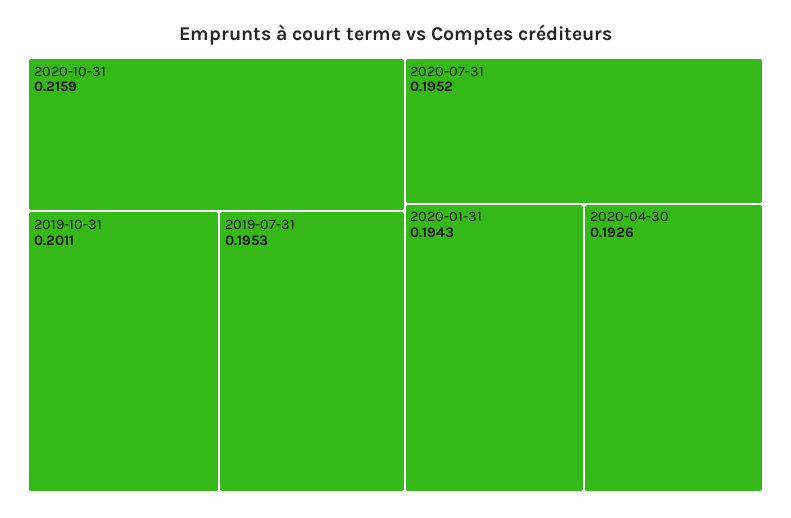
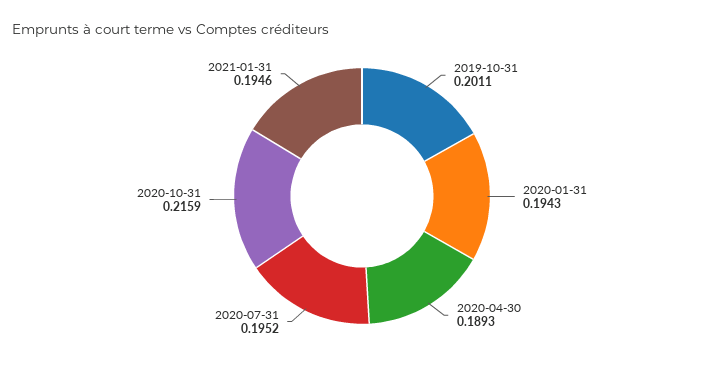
2019-07-31: 0.1953 -> none
2020-04-30: 0.1926 -> 0.1893
2021-01-31: none -> 0.1946

